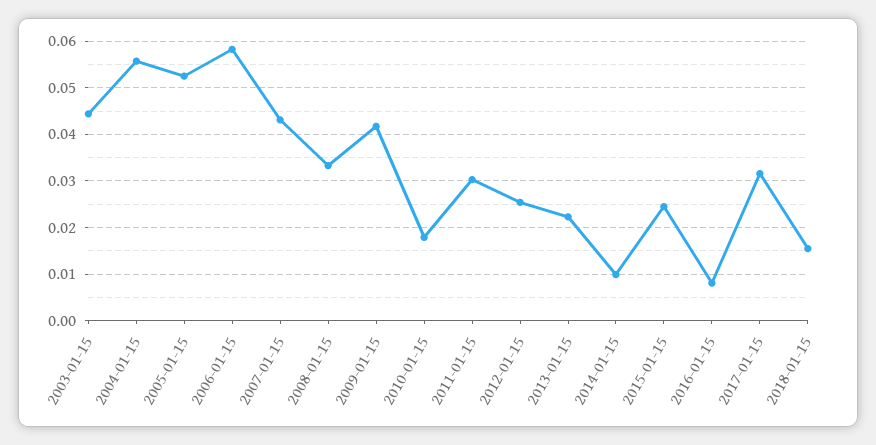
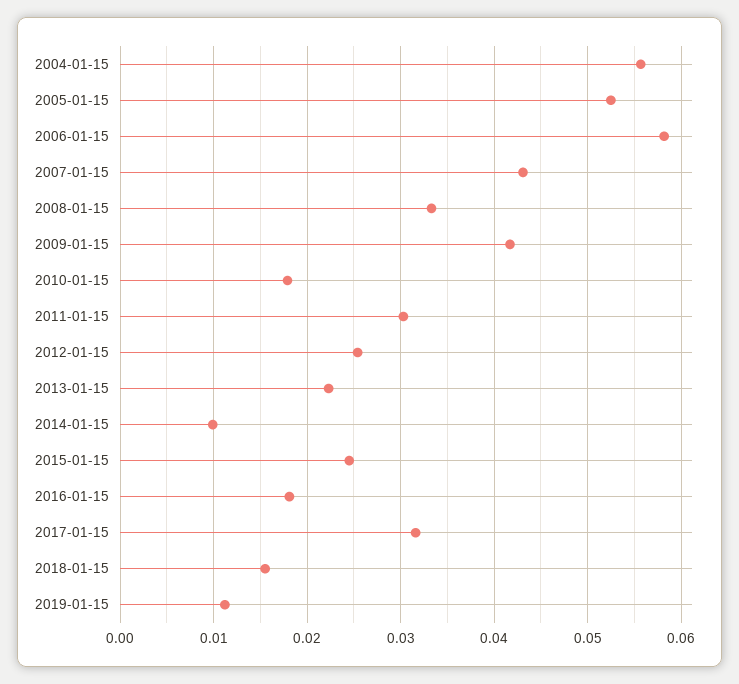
2003-01-15: 0.044 -> none
2016-01-15: 0.008 -> 0.018
2019-01-15: none -> 0.011

